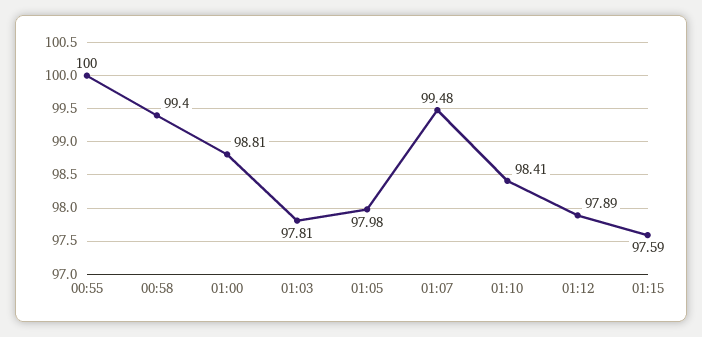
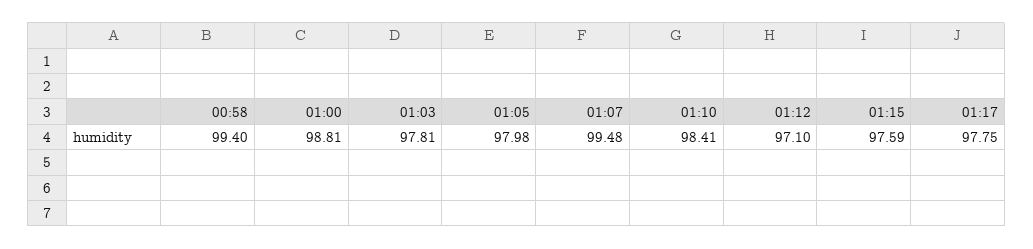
00:55: 100 -> none
01:12: 97.89 -> 97.1
01:17: none -> 97.75

